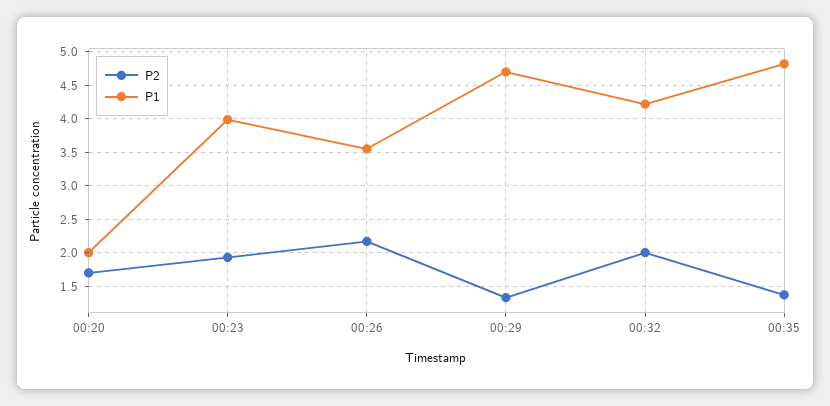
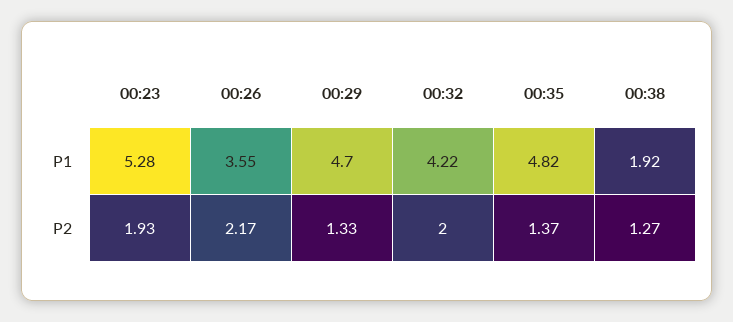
P2, 00:20: 1.7 -> none
P1, 00:20: 2 -> none
P1, 00:23: 4 -> 5.28
P1, 00:38: none -> 1.92
P2, 00:38: none -> 1.27

